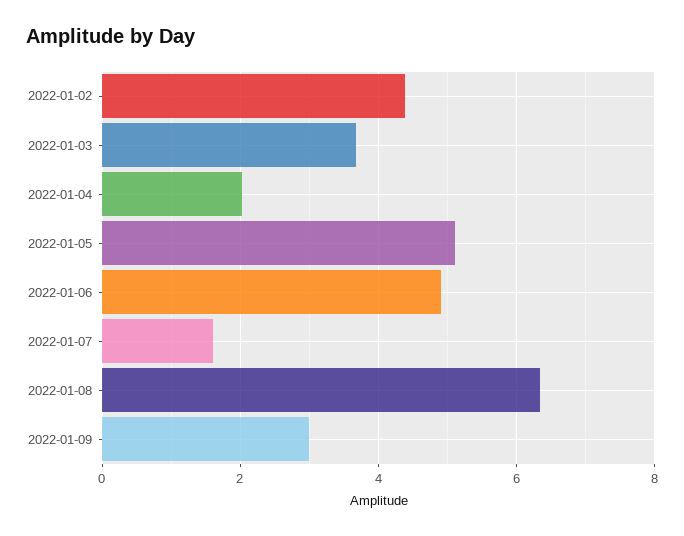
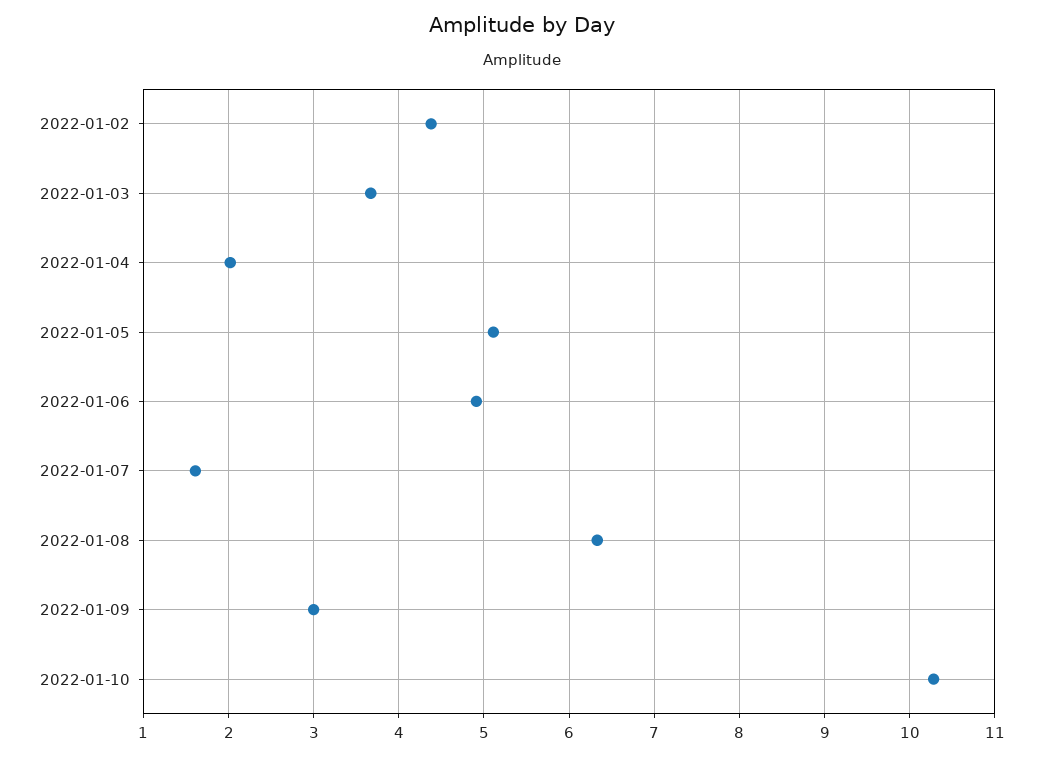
2022-01-10: none -> 10.3

